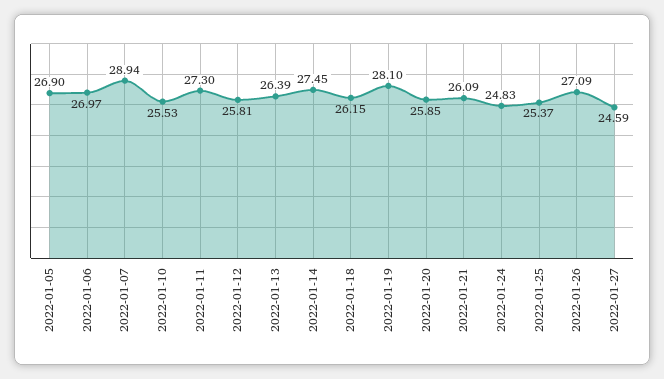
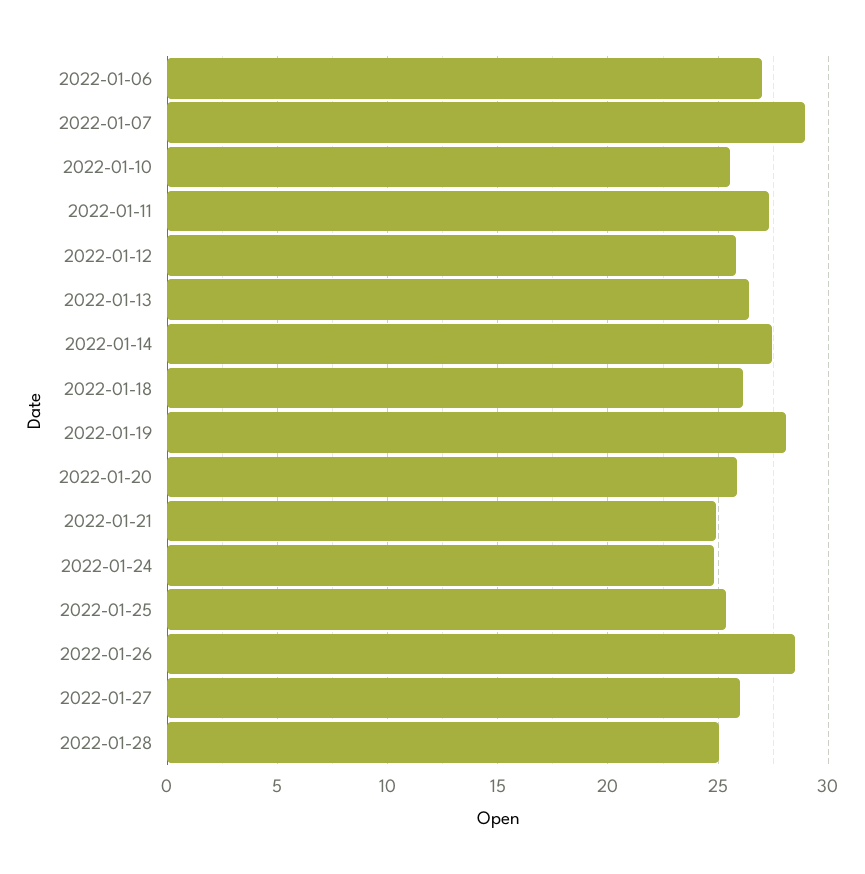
2022-01-05: 26.9 -> none
2022-01-21: 26.09 -> 25
2022-01-26: 27.09 -> 28.5
2022-01-27: 24.59 -> 26
2022-01-28: none -> 25

